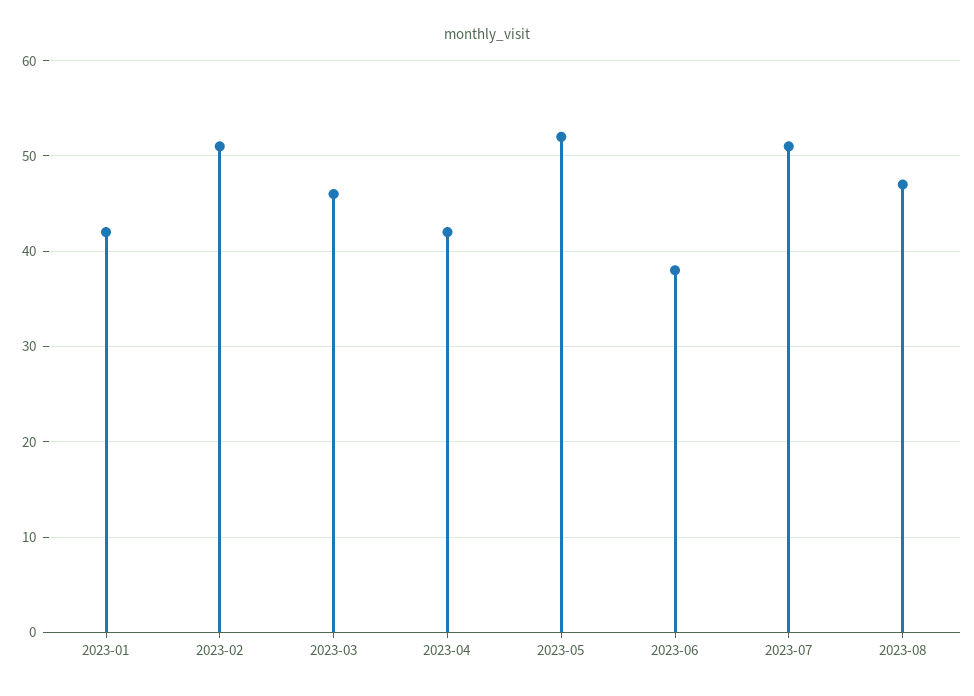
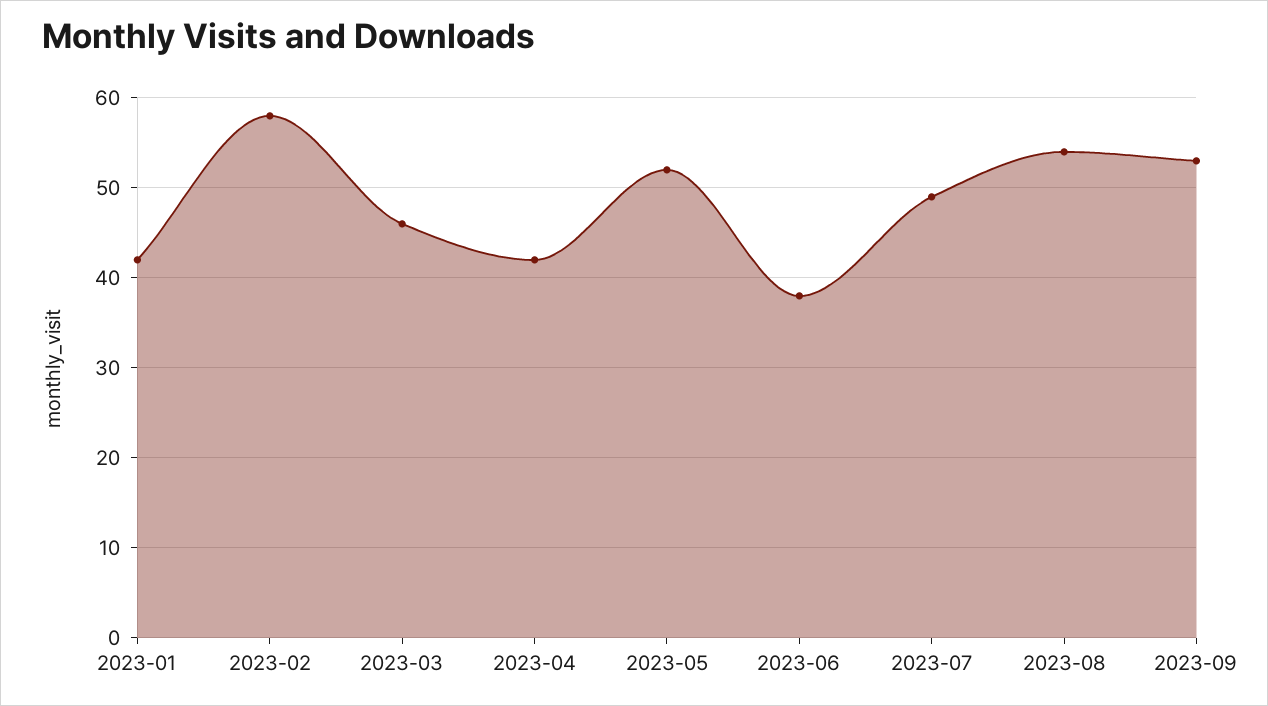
2023-02: 51 -> 58
2023-07: 51 -> 49
2023-08: 47 -> 54
2023-09: none -> 53

